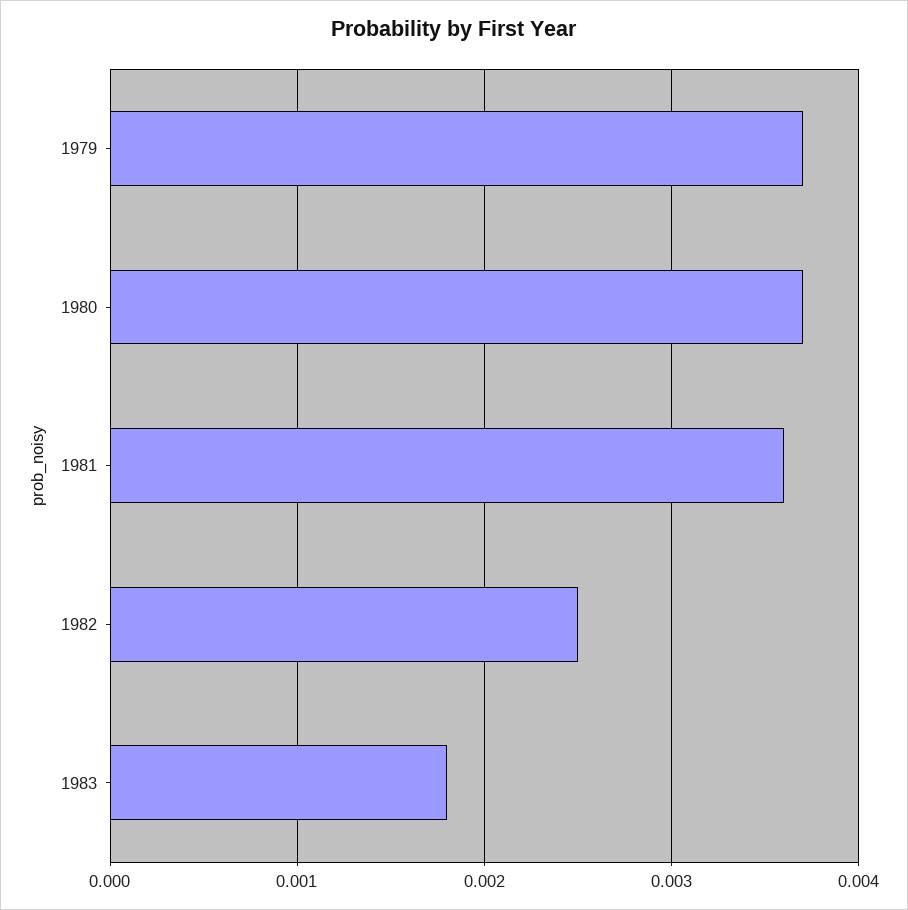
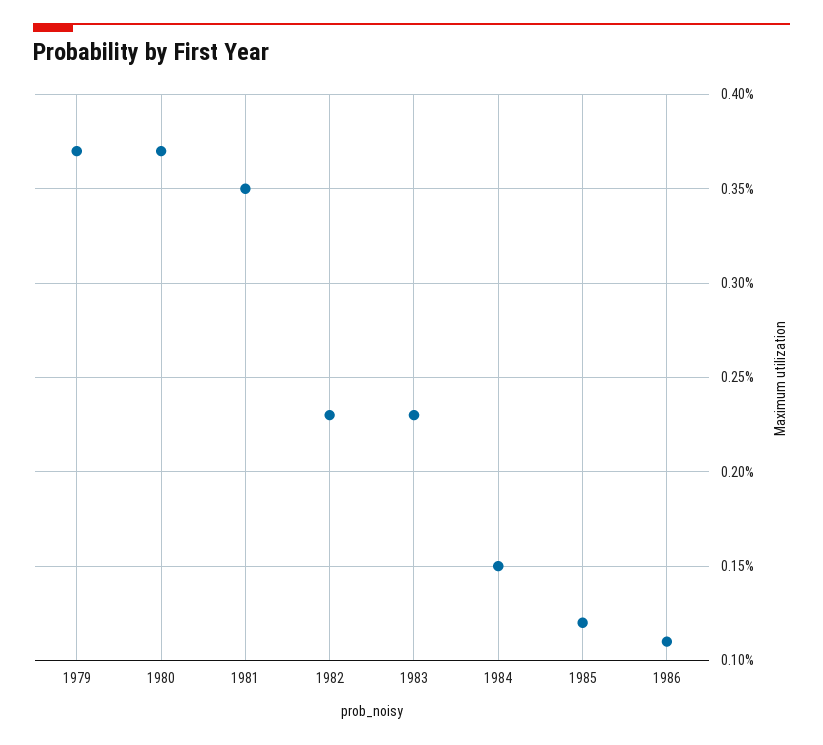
1981: 0.0036 -> 0.0035
1982: 0.0025 -> 0.0023
1983: 0.0018 -> 0.0023
1984: none -> 0.0015
1985: none -> 0.0012
1986: none -> 0.0011

